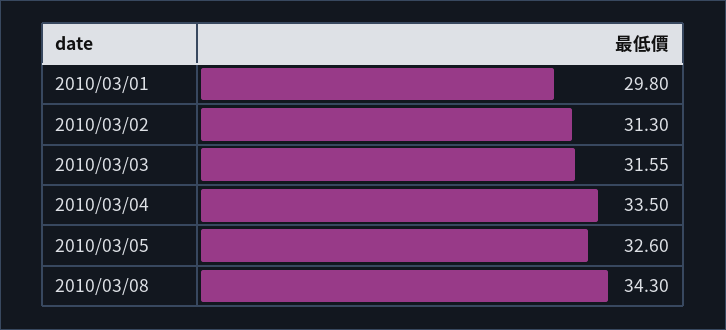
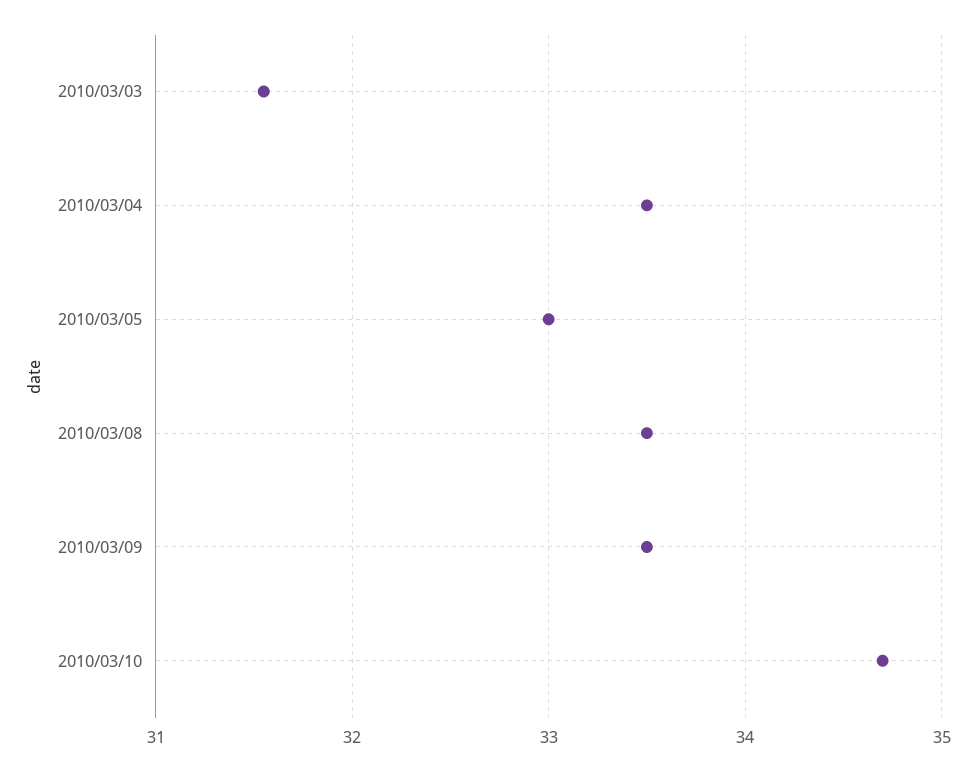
2010/03/01: 29.8 -> none
2010/03/02: 31.3 -> none
2010/03/05: 32.6 -> 33
2010/03/08: 34.3 -> 33.5
2010/03/09: none -> 33.5
2010/03/10: none -> 34.7

